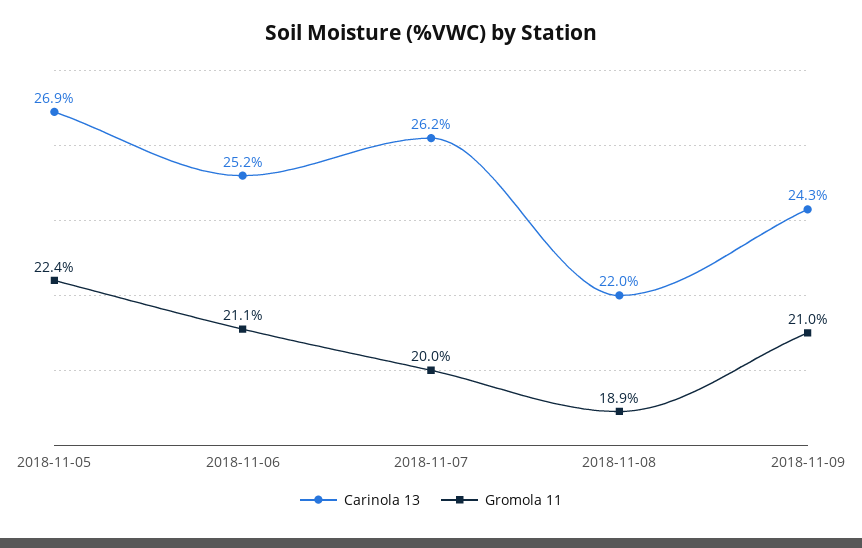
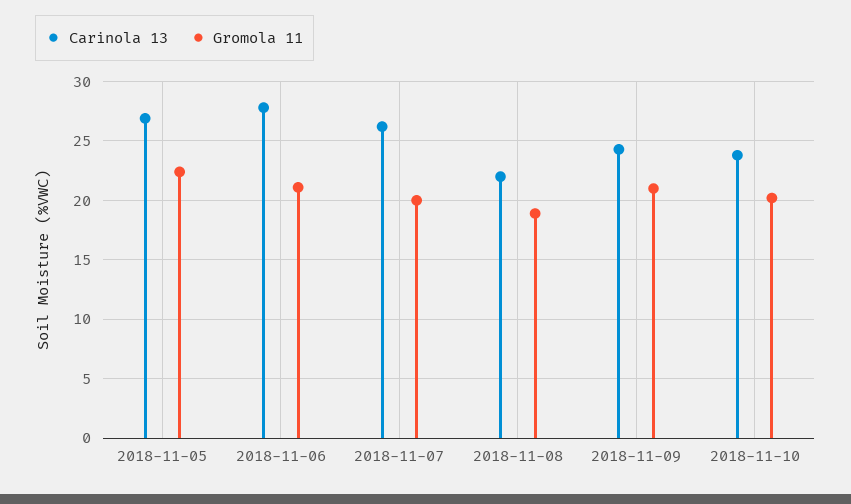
Carinola 13, 2018-11-06: 25.2 -> 28
Carinola 13, 2018-11-10: none -> 24
Gromola 11, 2018-11-10: none -> 20

